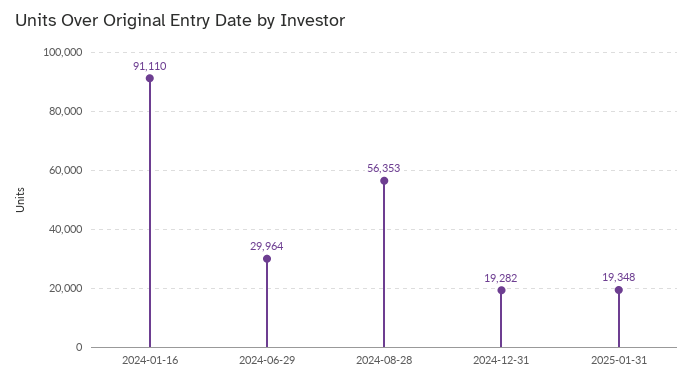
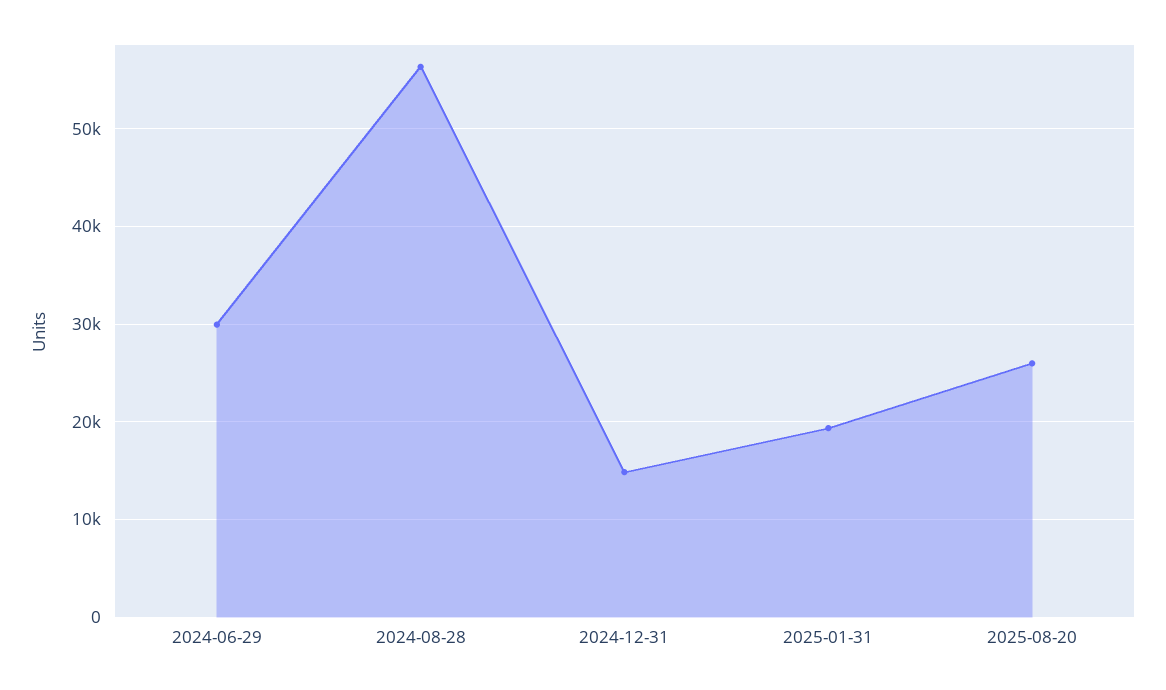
2024-01-16: 91110 -> none
2024-12-31: 19282 -> 15000
2025-08-20: none -> 26000

